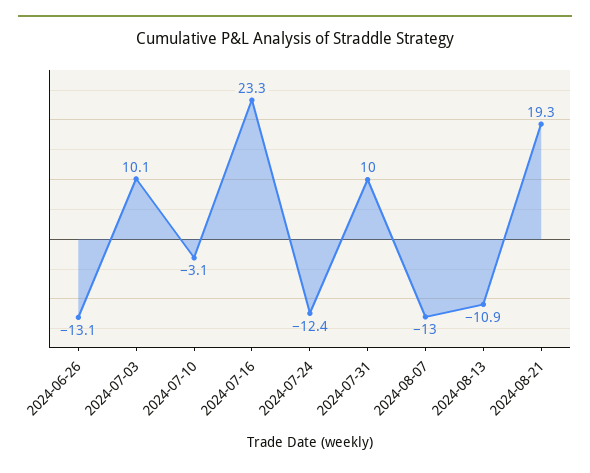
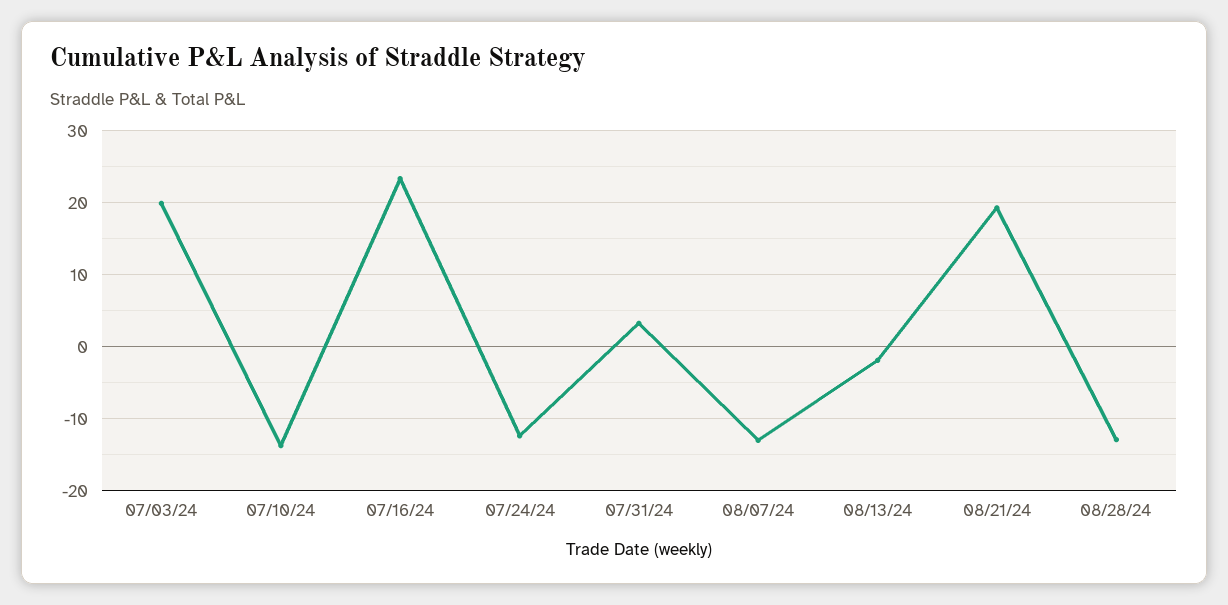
2024-06-26: -13.1 -> none
2024-07-03: 10.1 -> 20
2024-07-10: -3.1 -> -14
2024-07-31: 10 -> 3
2024-08-13: -10.9 -> -2
08/28/24: none -> -13

